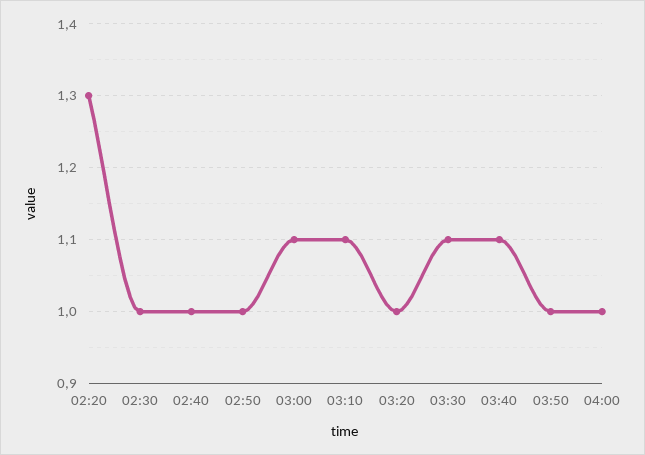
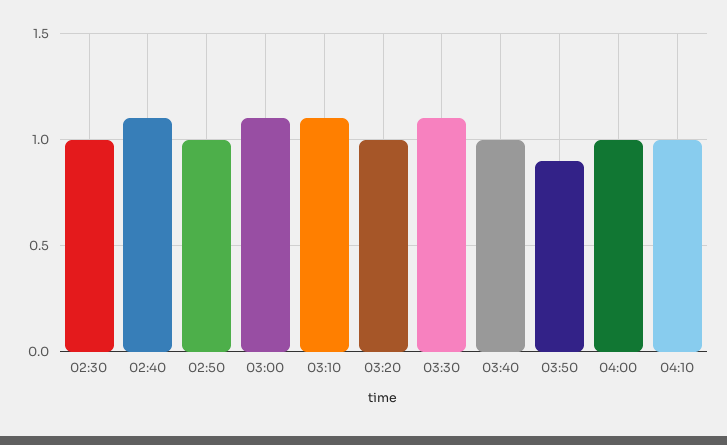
02:20: 1.3 -> none
02:40: 1 -> 1.1
03:40: 1.1 -> 1
03:50: 1 -> 0.9
04:10: none -> 1

